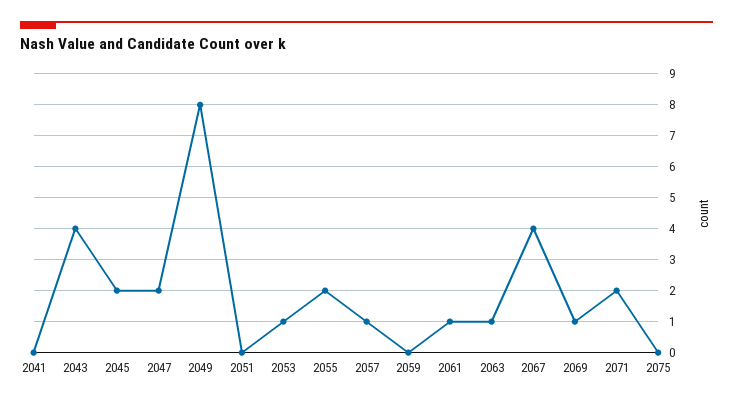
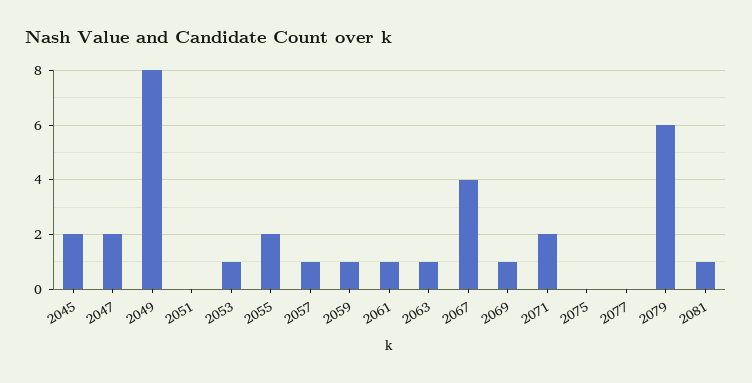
2041: 0 -> none
2043: 4 -> none
2059: 0 -> 1
2077: none -> 0
2079: none -> 6
2081: none -> 1

